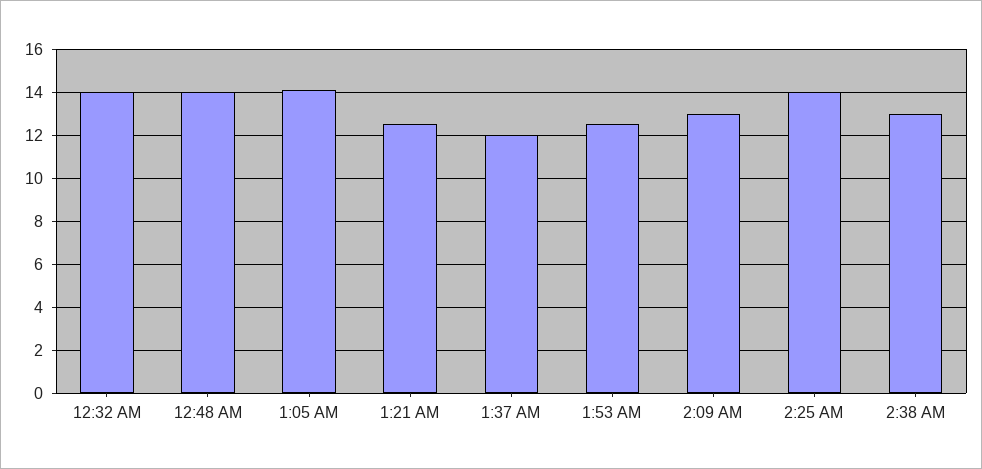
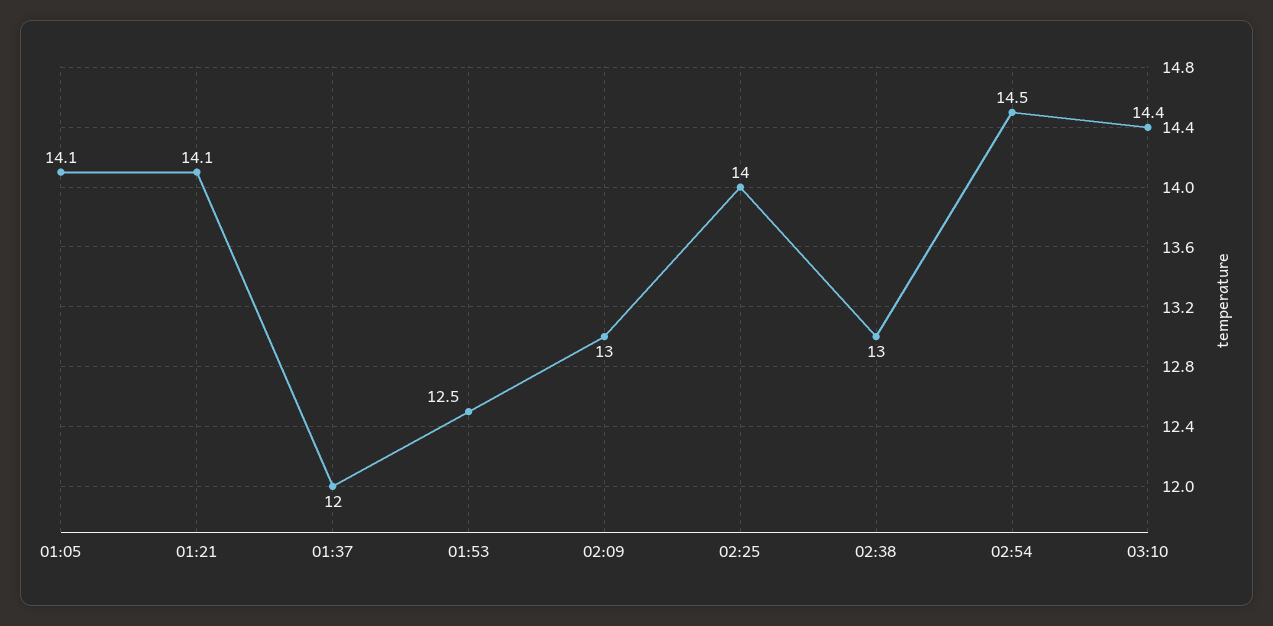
12:32 AM: 14 -> none
12:48 AM: 14 -> none
1:21 AM: 12.5 -> 14.1
02:54: none -> 14.5
03:10: none -> 14.4

